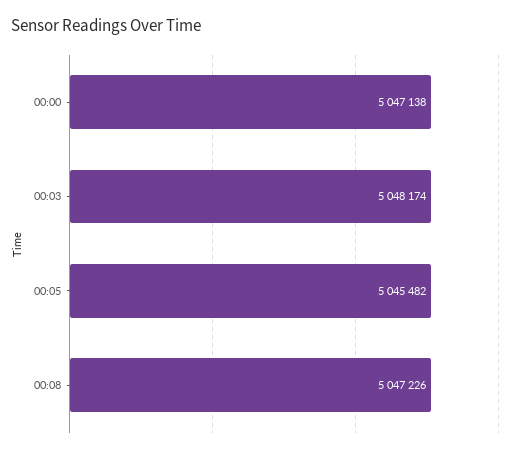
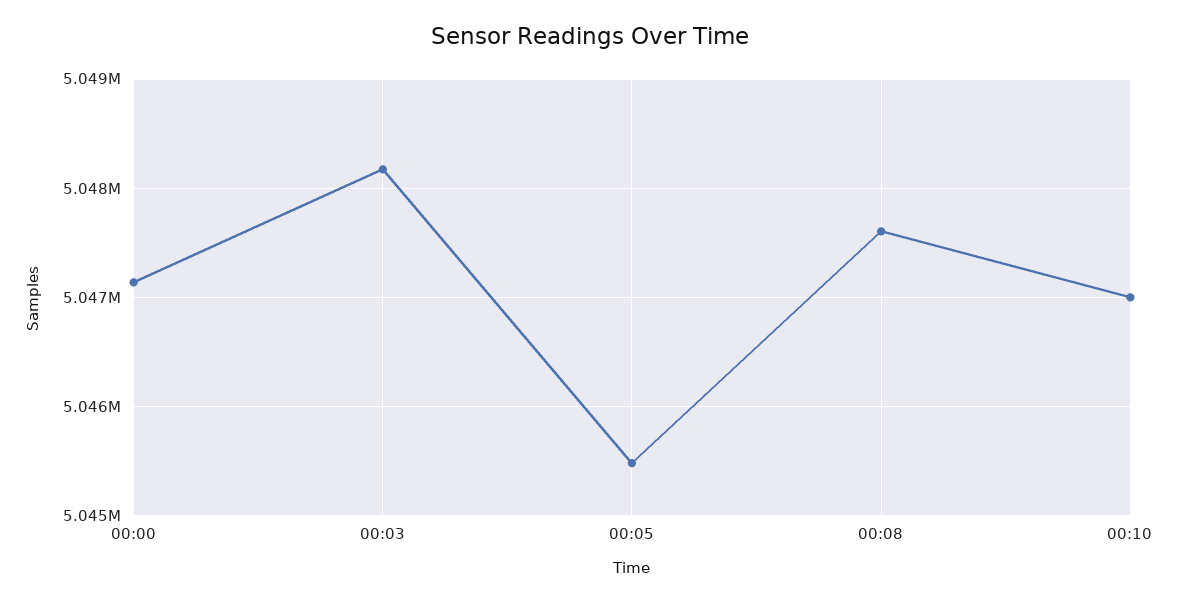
00:08: 5047226 -> 5047600
00:10: none -> 5047000

